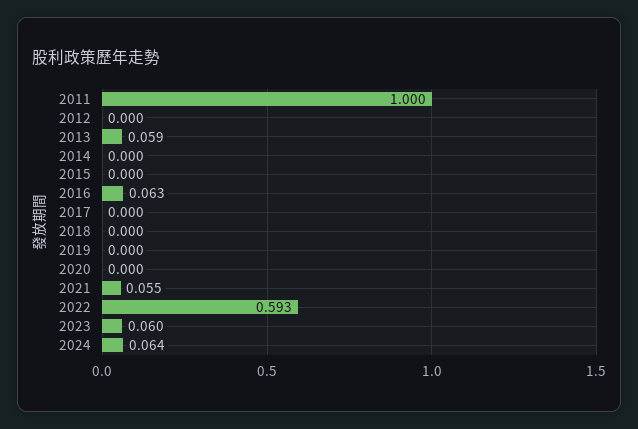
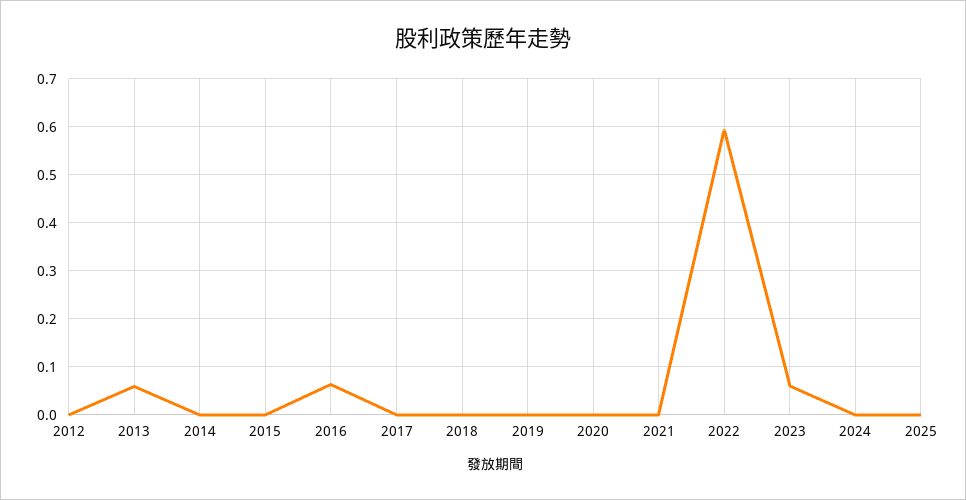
2011: 1 -> none
2021: 0.055 -> 0
2024: 0.064 -> 0
2025: none -> 0

